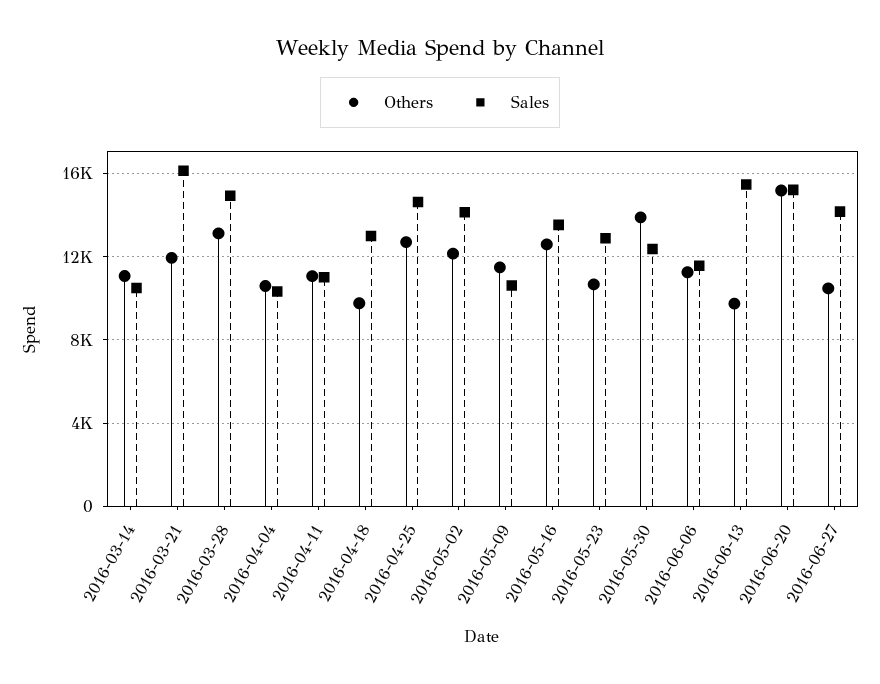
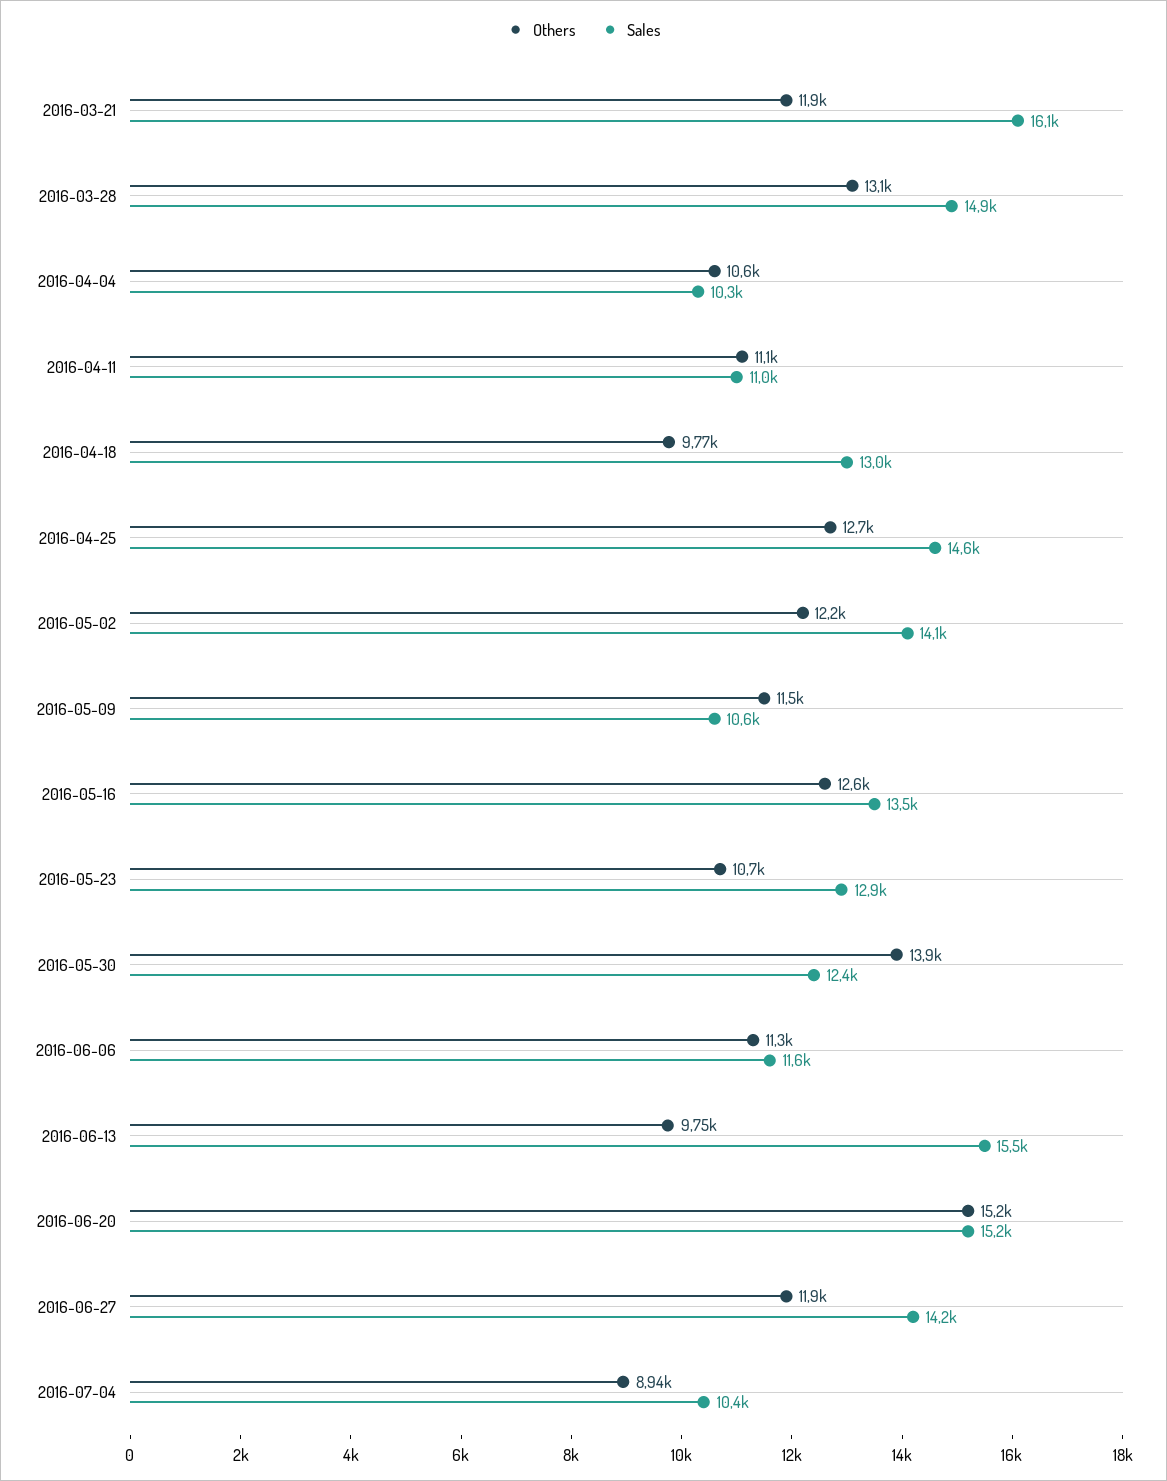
Others, 2016-03-14: 11000 -> none
Sales, 2016-03-14: 10500 -> none
Others, 2016-06-27: 10500 -> 11900
Others, 2016-07-04: none -> 8940
Sales, 2016-07-04: none -> 10400

